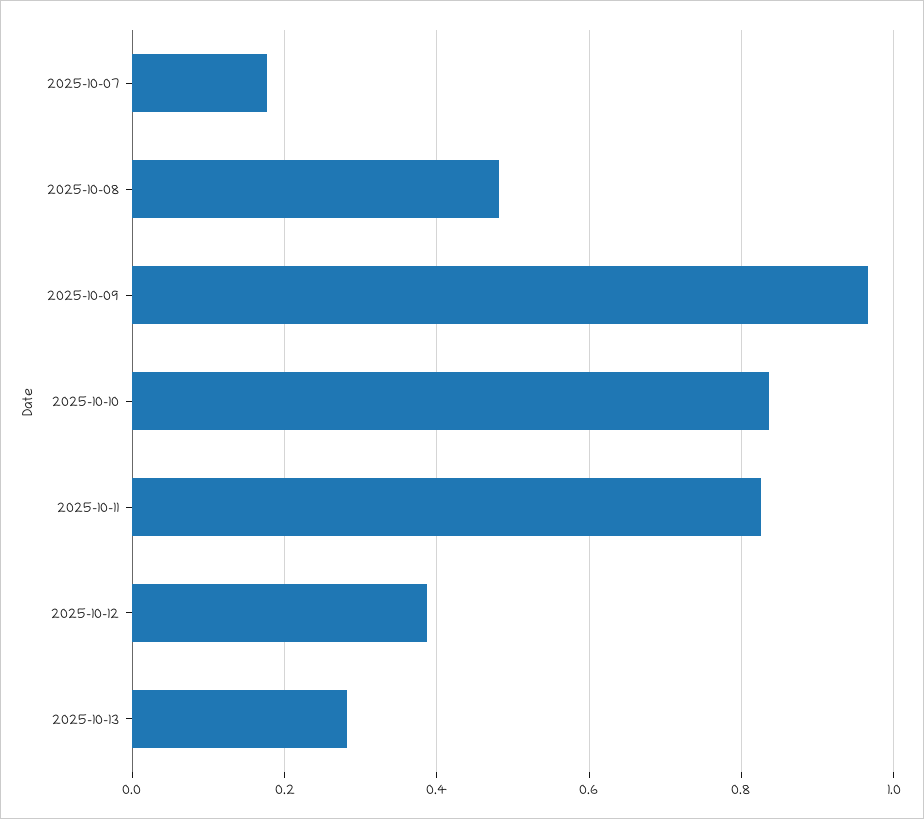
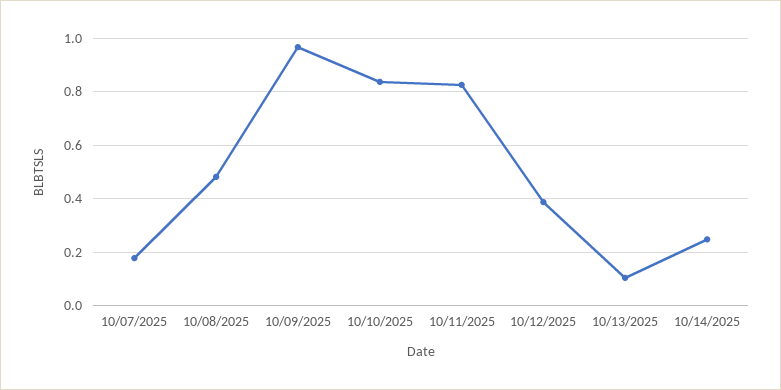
2025-10-13: 0.28 -> 0.1
10/14/2025: none -> 0.25

